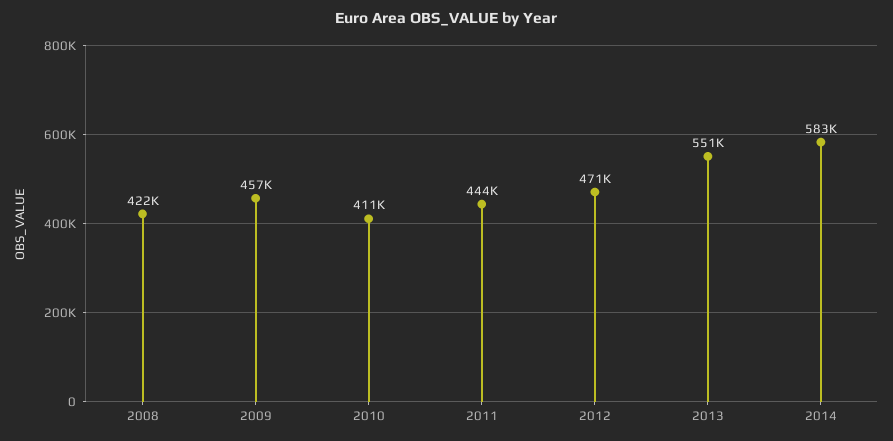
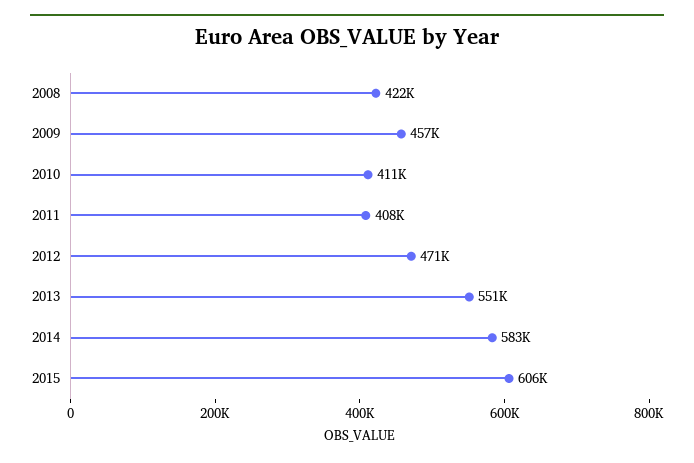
2011: 444000 -> 408000
2015: none -> 606000

